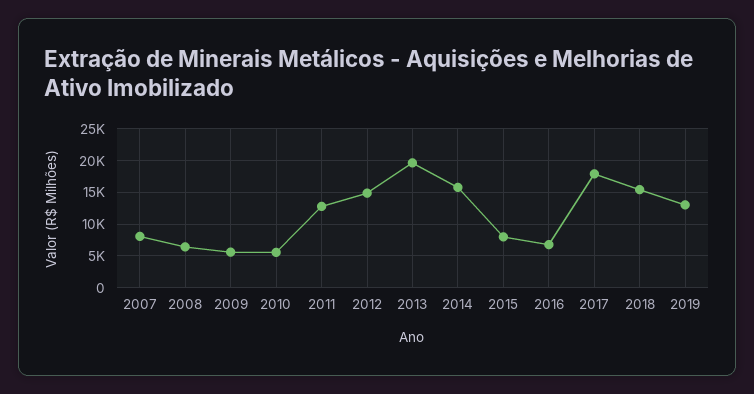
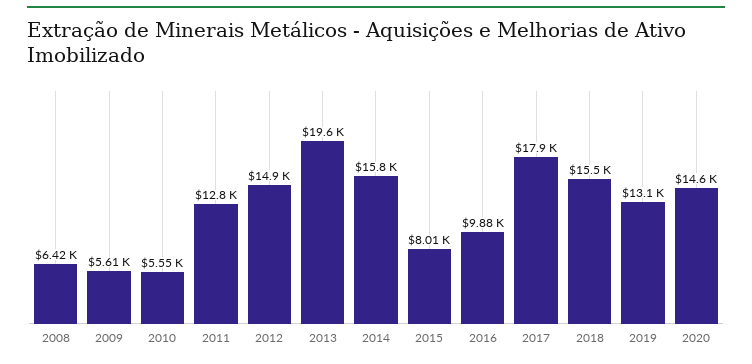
2007: 8000 -> none
2016: 7000 -> 9880
2020: none -> 14600

